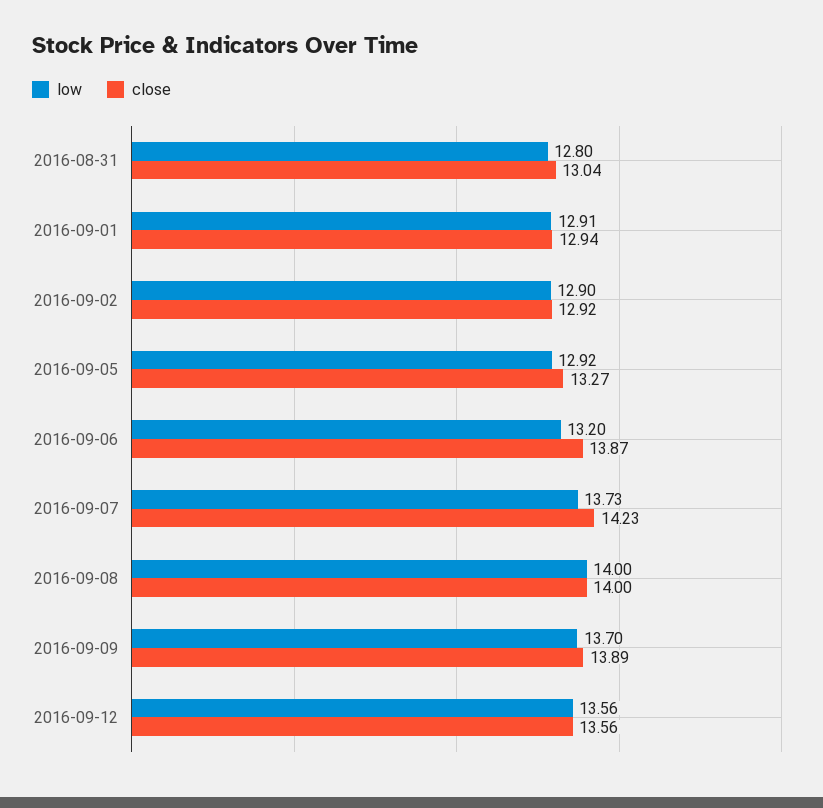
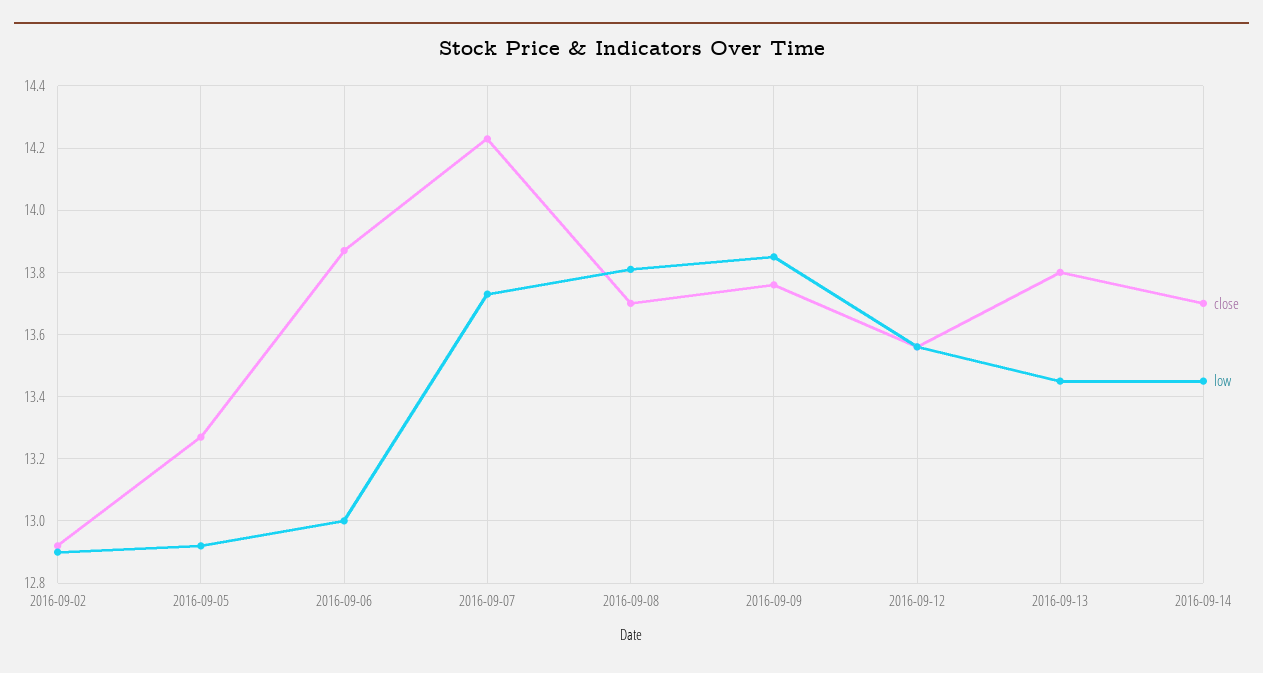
low, 2016-08-31: 12.8 -> none
close, 2016-08-31: 13.04 -> none
low, 2016-09-01: 12.91 -> none
close, 2016-09-01: 12.94 -> none
low, 2016-09-06: 13.2 -> 13
low, 2016-09-08: 14 -> 13.8
close, 2016-09-08: 14 -> 13.7
low, 2016-09-09: 13.7 -> 13.85
close, 2016-09-09: 13.89 -> 13.75
close, 2016-09-13: none -> 13.8
low, 2016-09-13: none -> 13.45
close, 2016-09-14: none -> 13.7
low, 2016-09-14: none -> 13.45

